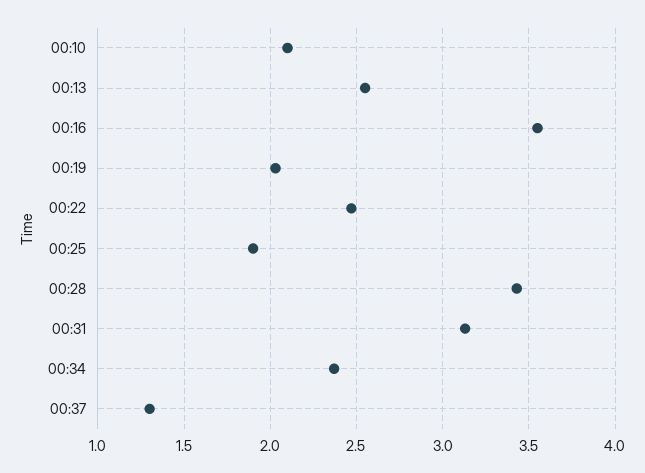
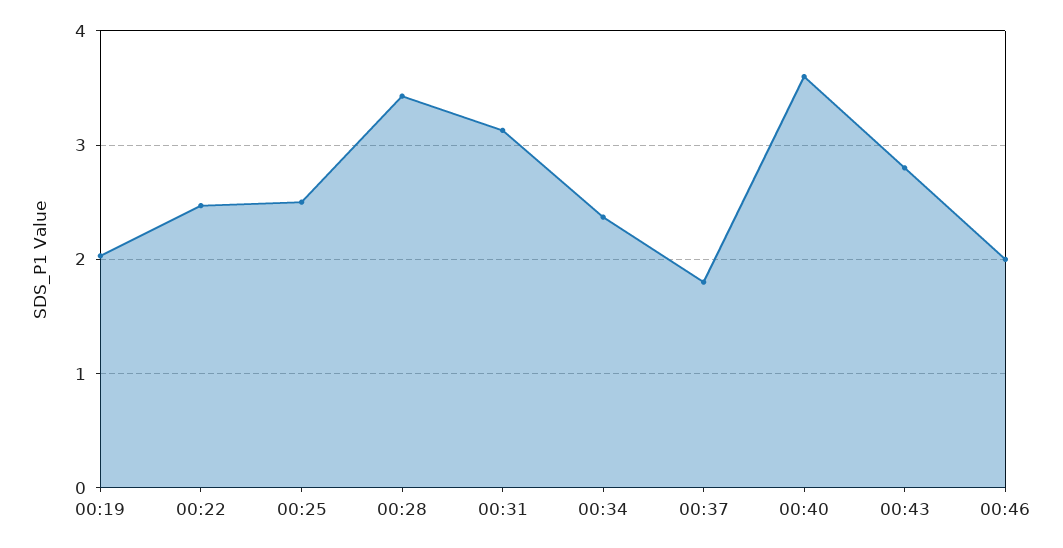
00:10: 2.1 -> none
00:13: 2.55 -> none
00:16: 3.55 -> none
00:25: 1.9 -> 2.5
00:37: 1.3 -> 1.8
00:40: none -> 3.6
00:43: none -> 2.8
00:46: none -> 2

